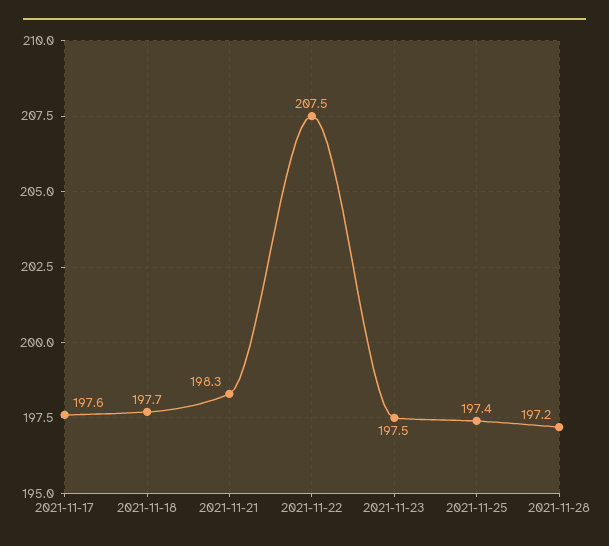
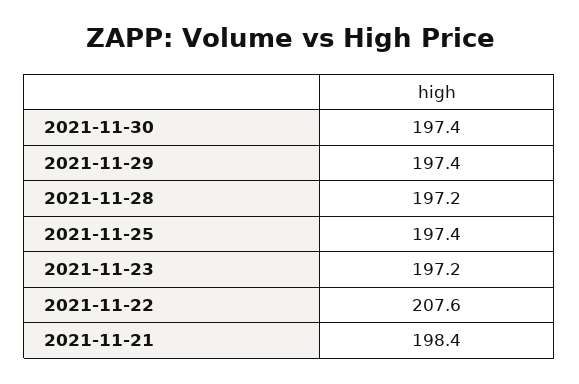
2021-11-17: 197.6 -> none
2021-11-18: 197.7 -> none
2021-11-21: 198.3 -> 198.4
2021-11-22: 207.5 -> 207.6
2021-11-23: 197.5 -> 197.2
2021-11-30: none -> 197.4
2021-11-29: none -> 197.4

